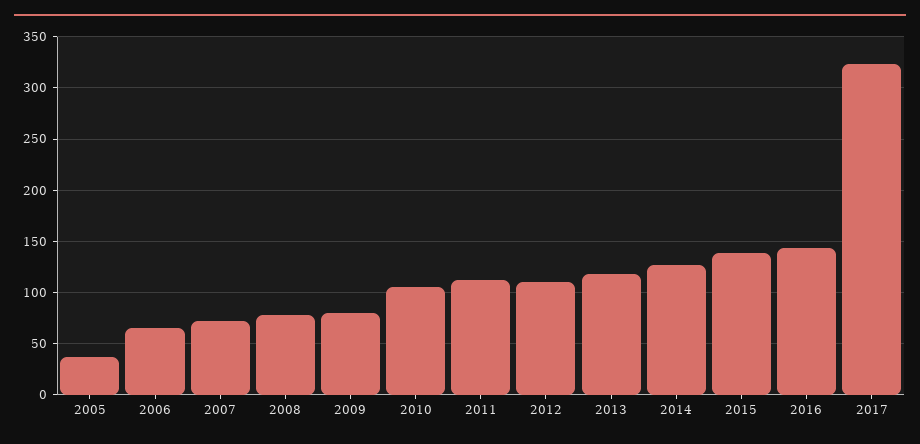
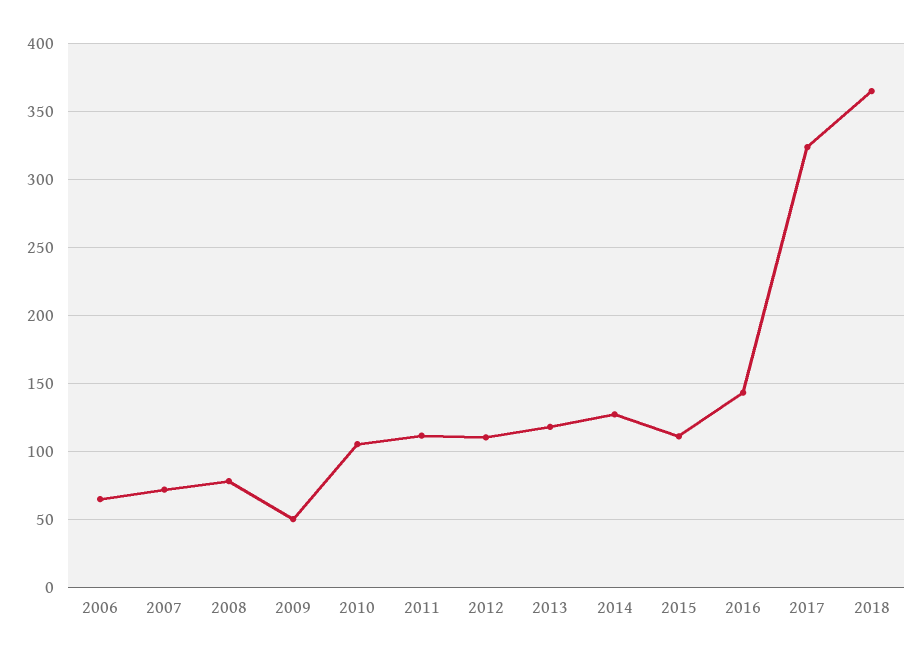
2005: 40 -> none
2009: 80 -> 50
2015: 140 -> 110
2018: none -> 365

